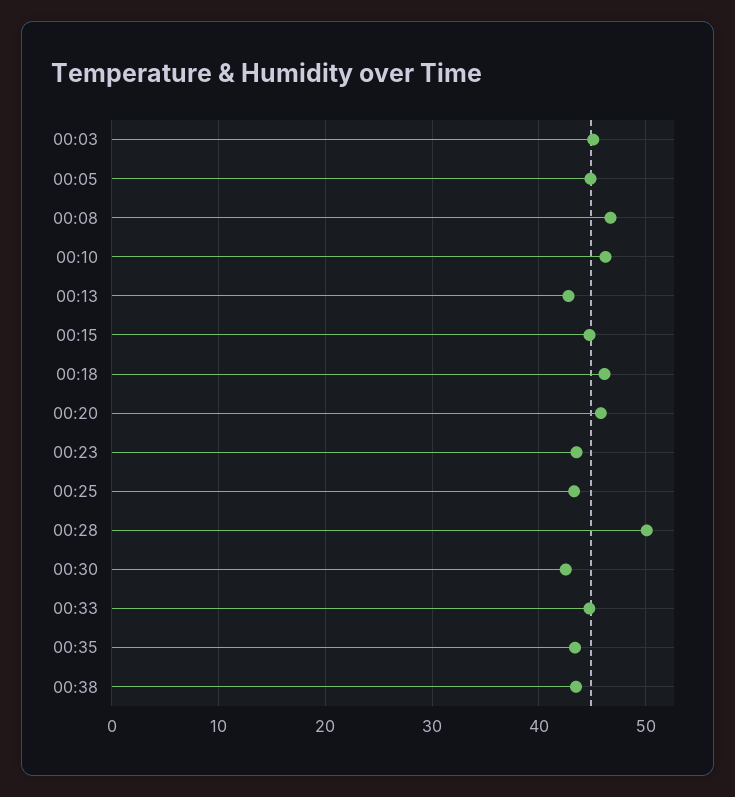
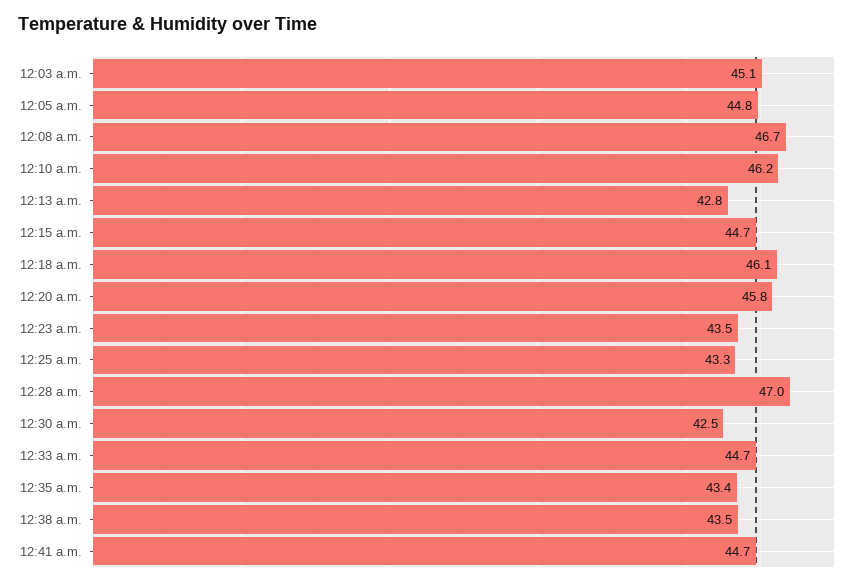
00:28: 50 -> 47
12:41 a.m.: none -> 44.7

